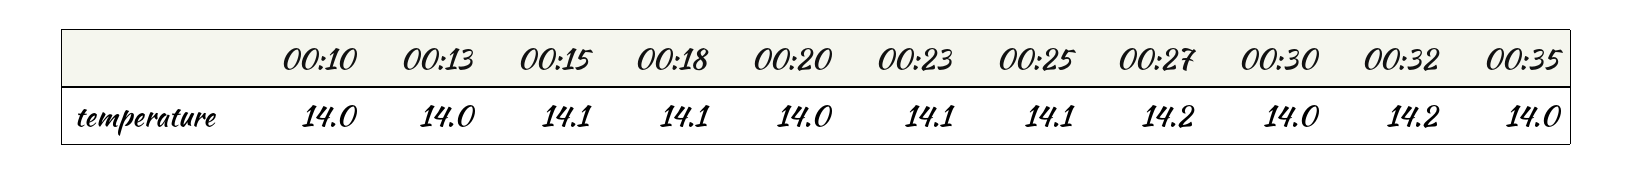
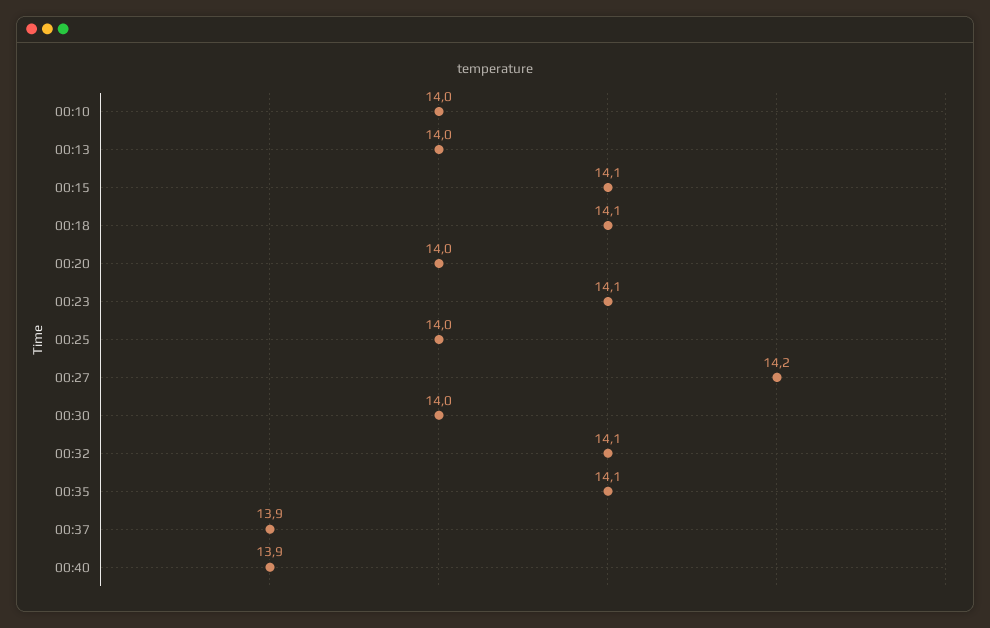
00:25: 14.1 -> 14
00:32: 14.2 -> 14.1
00:35: 14 -> 14.1
00:37: none -> 13.9
00:40: none -> 13.9

